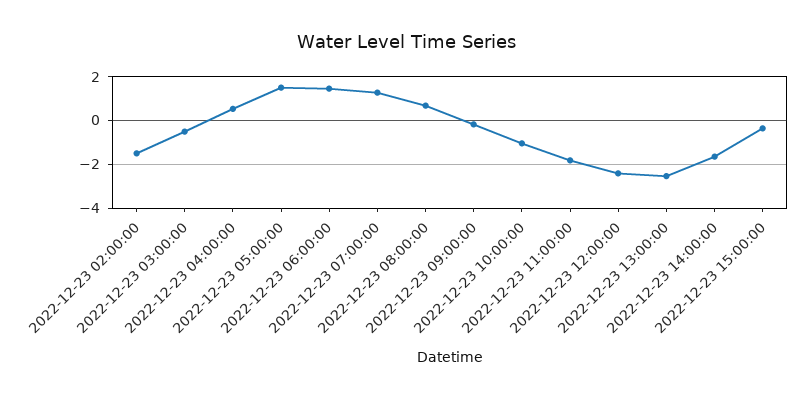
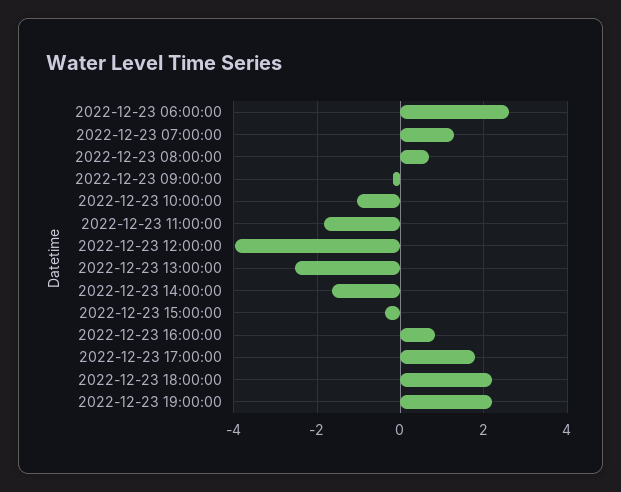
2022-12-23 02:00:00: -1.5 -> none
2022-12-23 03:00:00: -0.5 -> none
2022-12-23 04:00:00: 0.5 -> none
2022-12-23 05:00:00: 1.5 -> none
2022-12-23 06:00:00: 1.5 -> 2.6
2022-12-23 12:00:00: -2.5 -> -4
2022-12-23 16:00:00: none -> 0.8
2022-12-23 17:00:00: none -> 1.8
2022-12-23 18:00:00: none -> 2.2
2022-12-23 19:00:00: none -> 2.2

